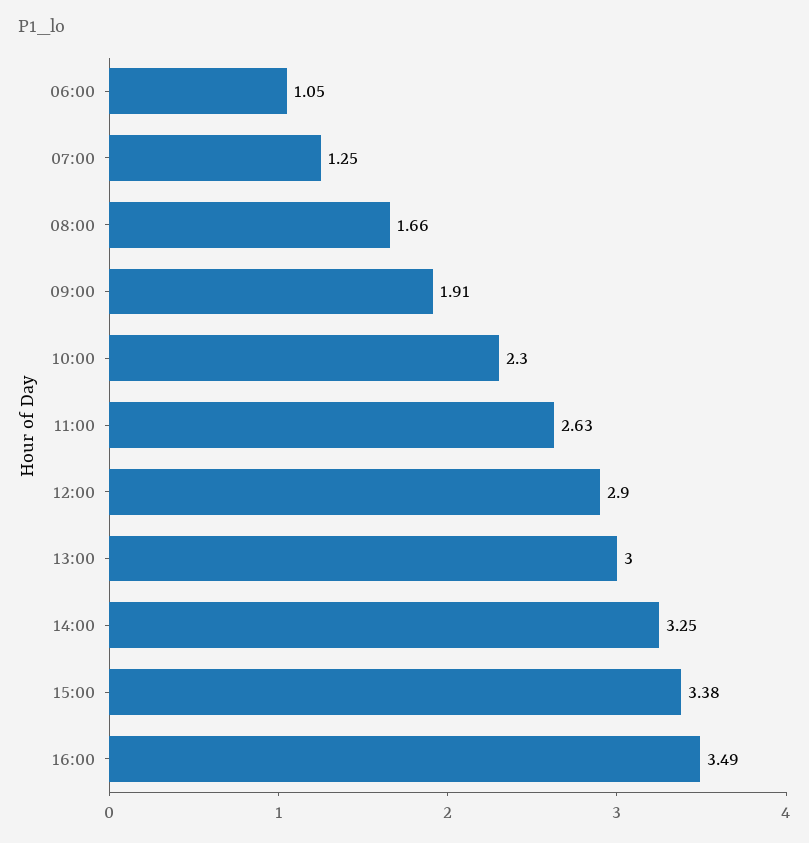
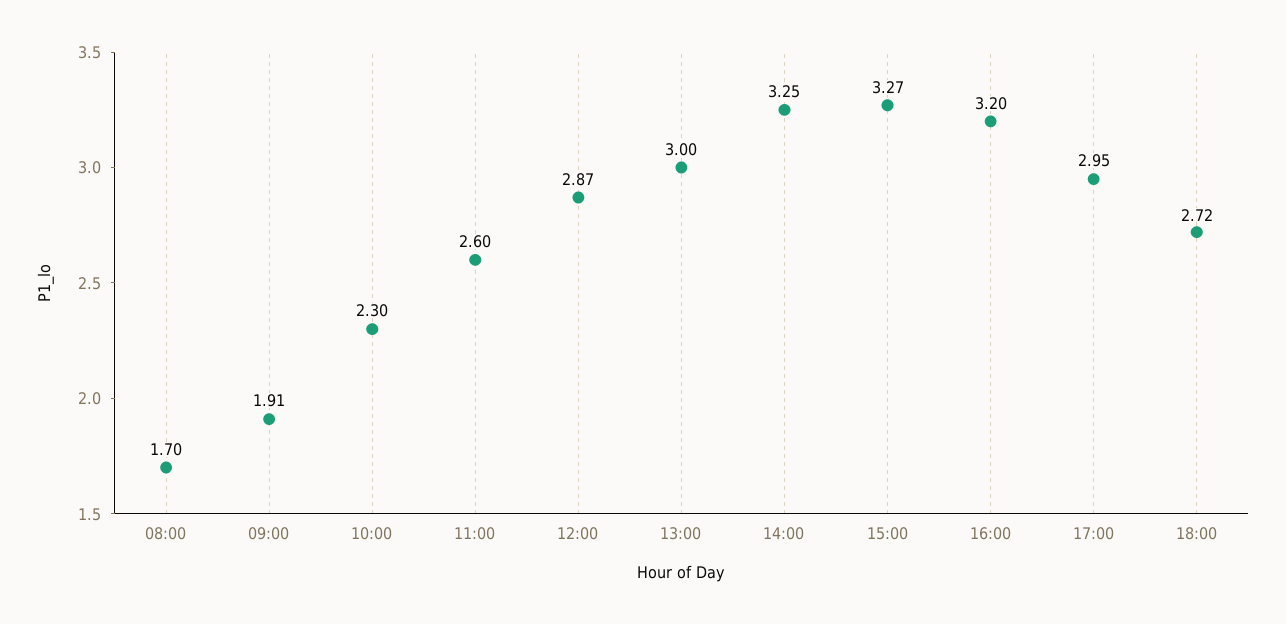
06:00: 1.05 -> none
07:00: 1.25 -> none
08:00: 1.66 -> 1.7
11:00: 2.63 -> 2.6
12:00: 2.9 -> 2.87
15:00: 3.38 -> 3.27
16:00: 3.49 -> 3.2
17:00: none -> 2.95
18:00: none -> 2.72

